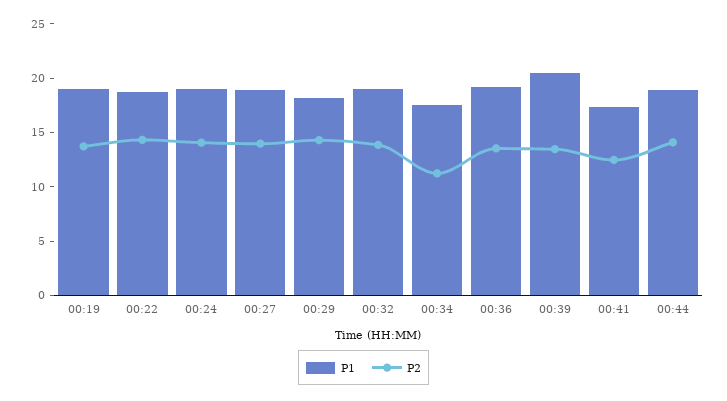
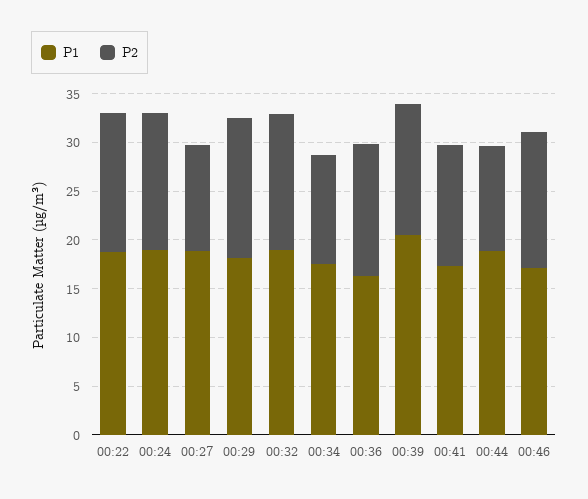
P1, 00:19: 19 -> none
P2, 00:19: 14 -> none
P2, 00:27: 14 -> 11
P1, 00:36: 19 -> 16
P2, 00:44: 14 -> 11
P1, 00:46: none -> 17
P2, 00:46: none -> 14

